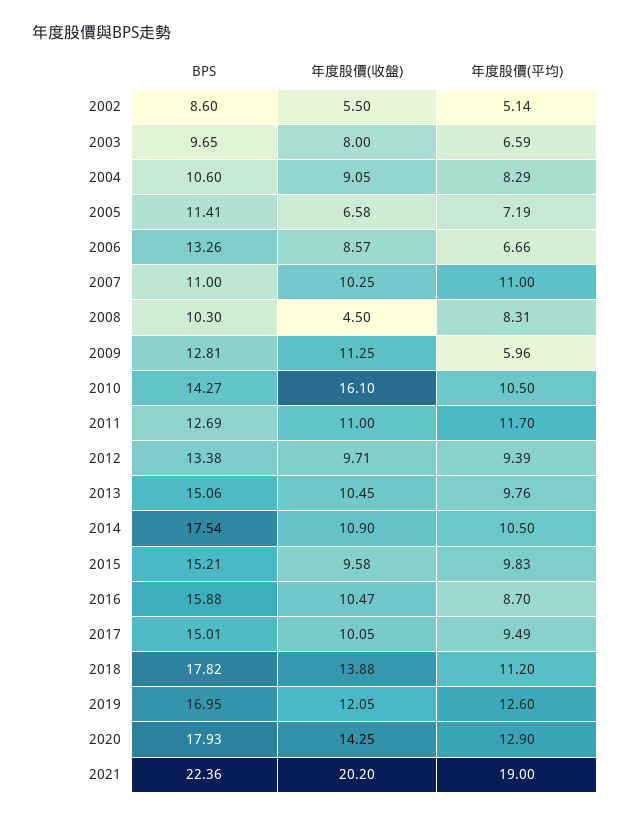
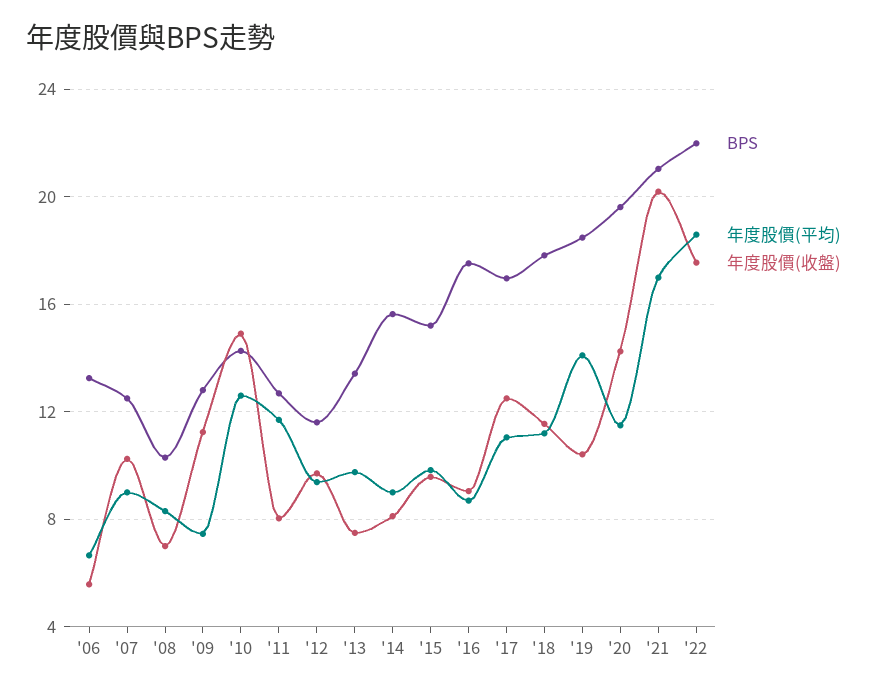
BPS, 2002: 8.6 -> none
年度股價(收盤), 2002: 5.5 -> none
年度股價(平均), 2002: 5.14 -> none
BPS, 2003: 9.65 -> none
年度股價(收盤), 2003: 8 -> none
年度股價(平均), 2003: 6.59 -> none
BPS, 2004: 10.6 -> none
年度股價(收盤), 2004: 9.05 -> none
年度股價(平均), 2004: 8.29 -> none
BPS, 2005: 11.41 -> none
年度股價(收盤), 2005: 6.58 -> none
年度股價(平均), 2005: 7.19 -> none
年度股價(收盤), 2006: 8.57 -> 5.5
BPS, 2007: 11 -> 12.5
年度股價(平均), 2007: 11 -> 9
年度股價(收盤), 2008: 4.5 -> 7
年度股價(平均), 2009: 5.96 -> 7.5
年度股價(收盤), 2010: 16.1 -> 15
年度股價(平均), 2010: 10.5 -> 12.5
年度股價(收盤), 2011: 11 -> 8
BPS, 2012: 13.38 -> 11.5
BPS, 2013: 15.06 -> 13.5
年度股價(收盤), 2013: 10.45 -> 7.5
BPS, 2014: 17.54 -> 15.5
年度股價(收盤), 2014: 10.9 -> 8
年度股價(平均), 2014: 10.5 -> 9
BPS, 2016: 15.88 -> 17.5
年度股價(收盤), 2016: 10.47 -> 9
BPS, 2017: 15.01 -> 17
年度股價(收盤), 2017: 10.05 -> 12.5
年度股價(平均), 2017: 9.49 -> 11
年度股價(收盤), 2018: 13.88 -> 11.5
BPS, 2019: 16.95 -> 18.5
年度股價(收盤), 2019: 12.05 -> 10.5
年度股價(平均), 2019: 12.6 -> 14
BPS, 2020: 17.93 -> 19.5
年度股價(平均), 2020: 12.9 -> 11.5
BPS, 2021: 22.36 -> 21
年度股價(平均), 2021: 19 -> 17
BPS, '22: none -> 22
年度股價(平均), '22: none -> 18.5
年度股價(收盤), '22: none -> 17.5

